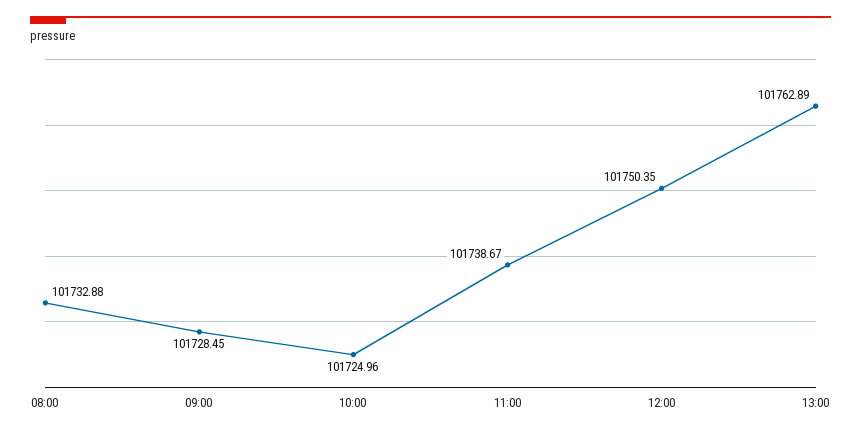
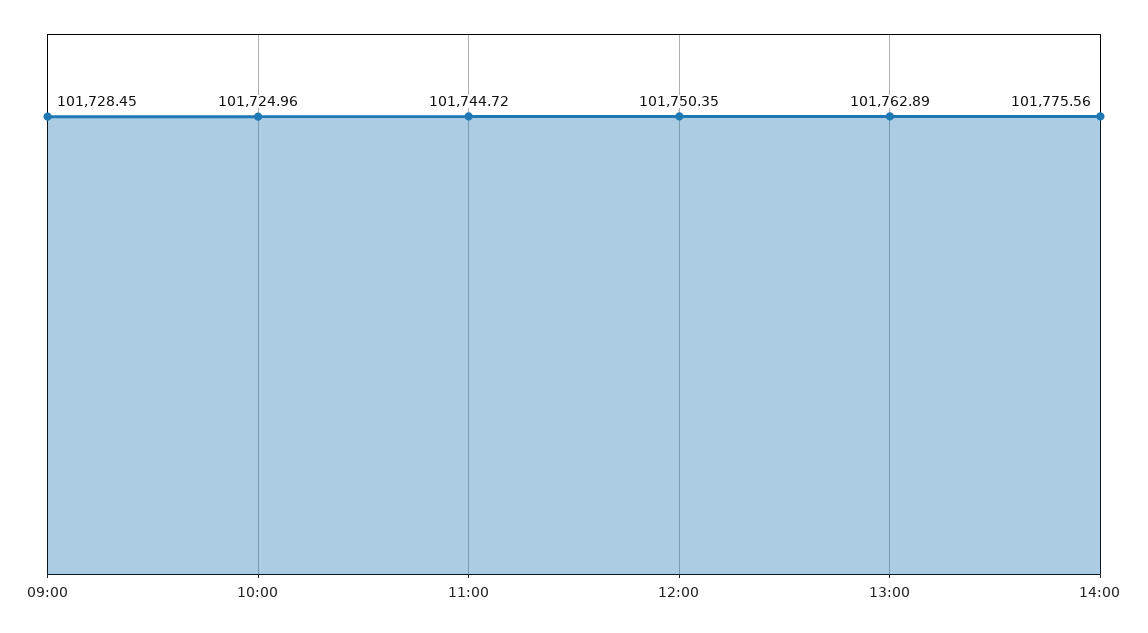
08:00: 101732.88 -> none
11:00: 101738.67 -> 101744.72
14:00: none -> 101775.56

